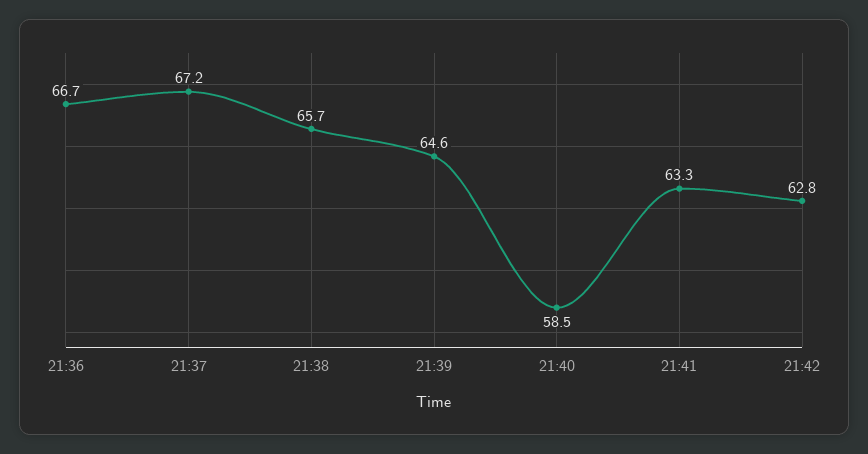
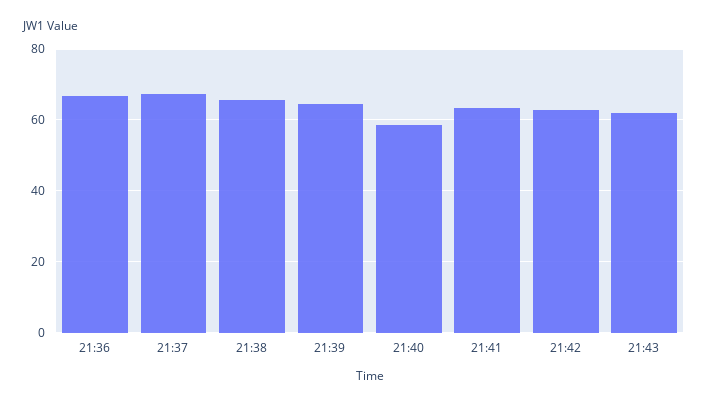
21:43: none -> 62

